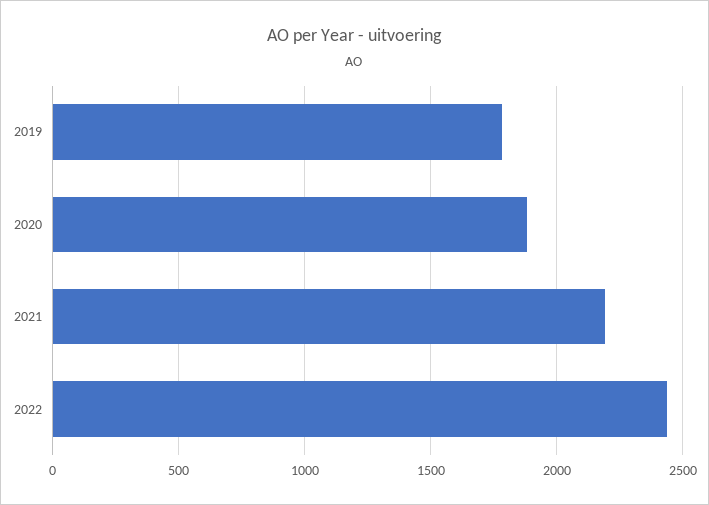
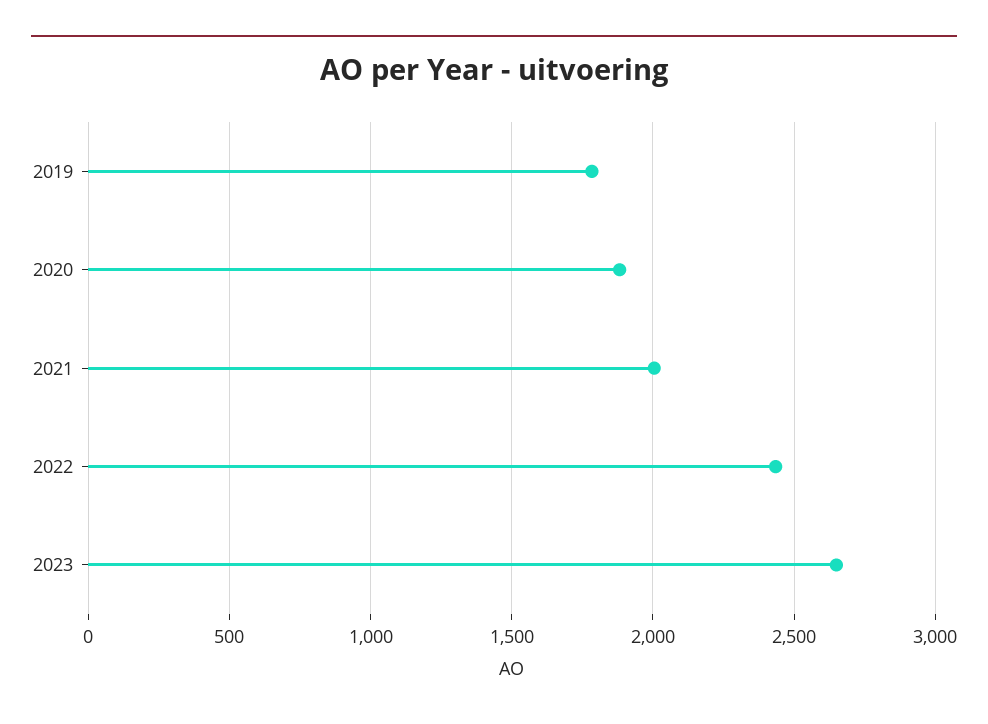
2021: 2200 -> 2000
2023: none -> 2650

